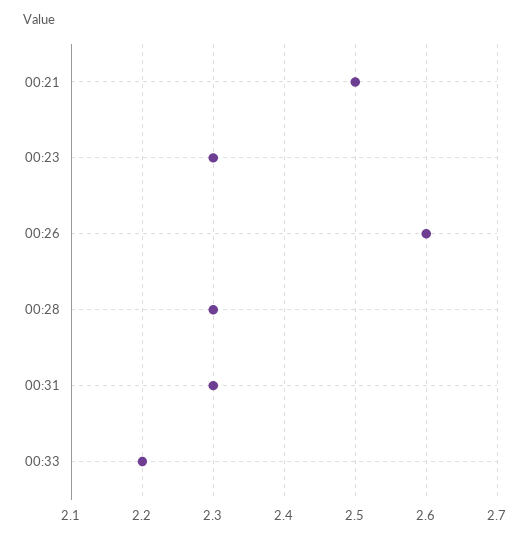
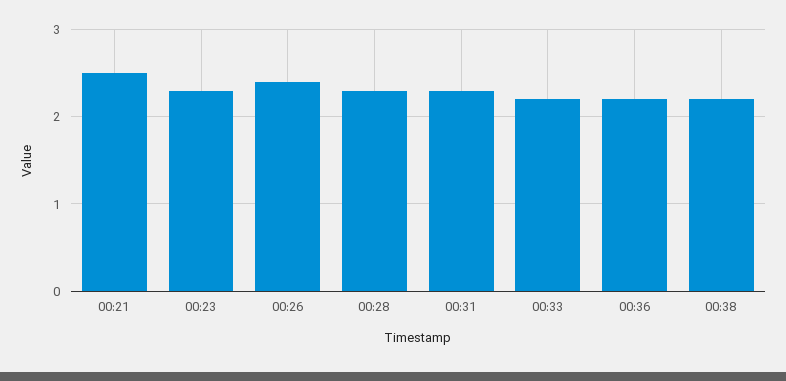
00:26: 2.6 -> 2.4
00:36: none -> 2.2
00:38: none -> 2.2

